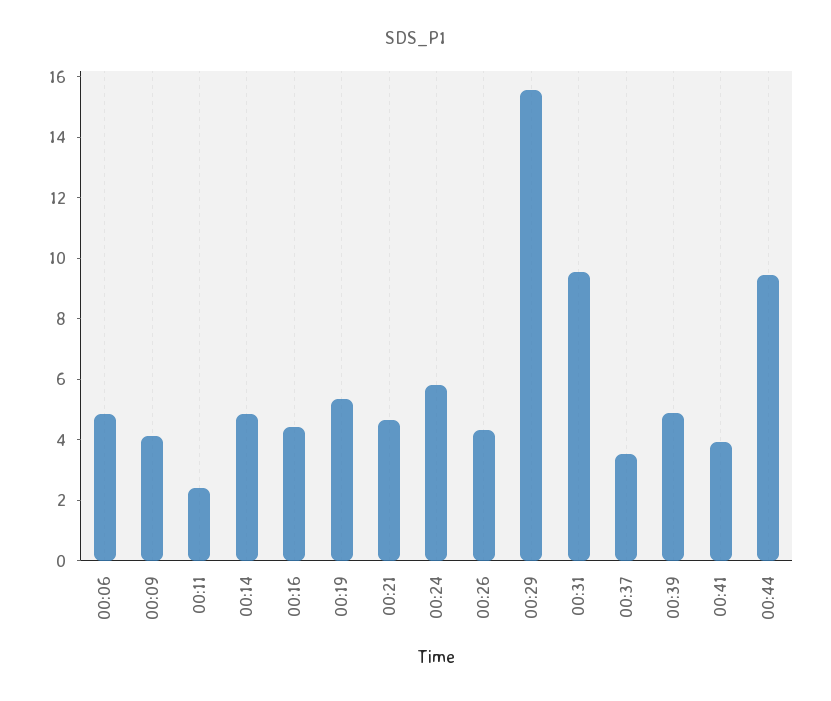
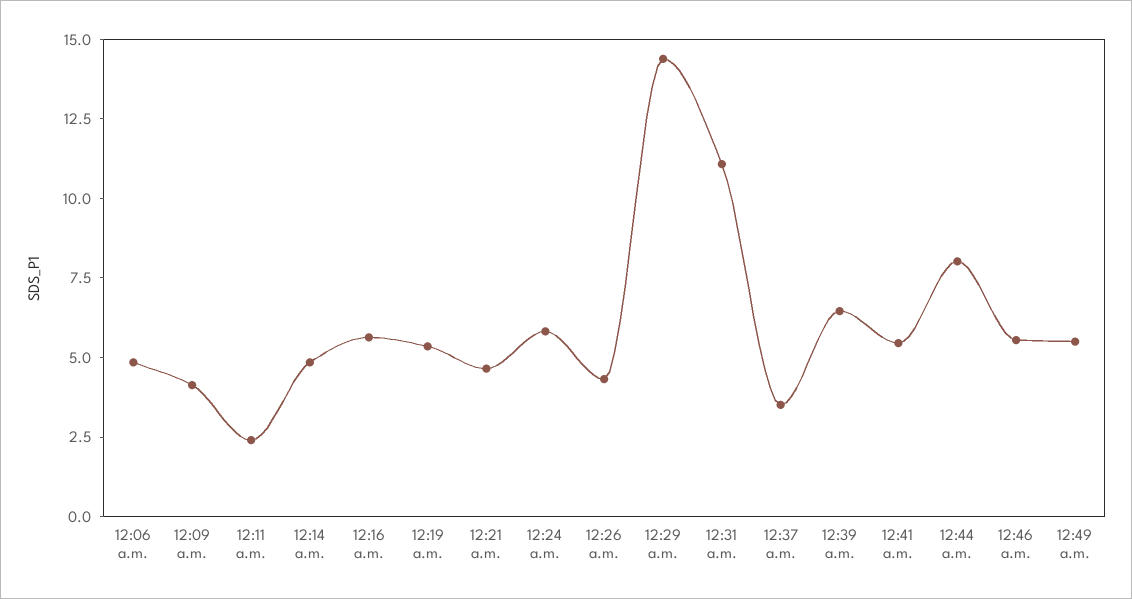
00:16: 4.5 -> 5.5
00:29: 15.5 -> 14.5
00:31: 9.5 -> 11
00:39: 5 -> 6.5
00:41: 4 -> 5.5
00:44: 9.5 -> 8
12:46 a.m.: none -> 5.5
12:49 a.m.: none -> 5.5

